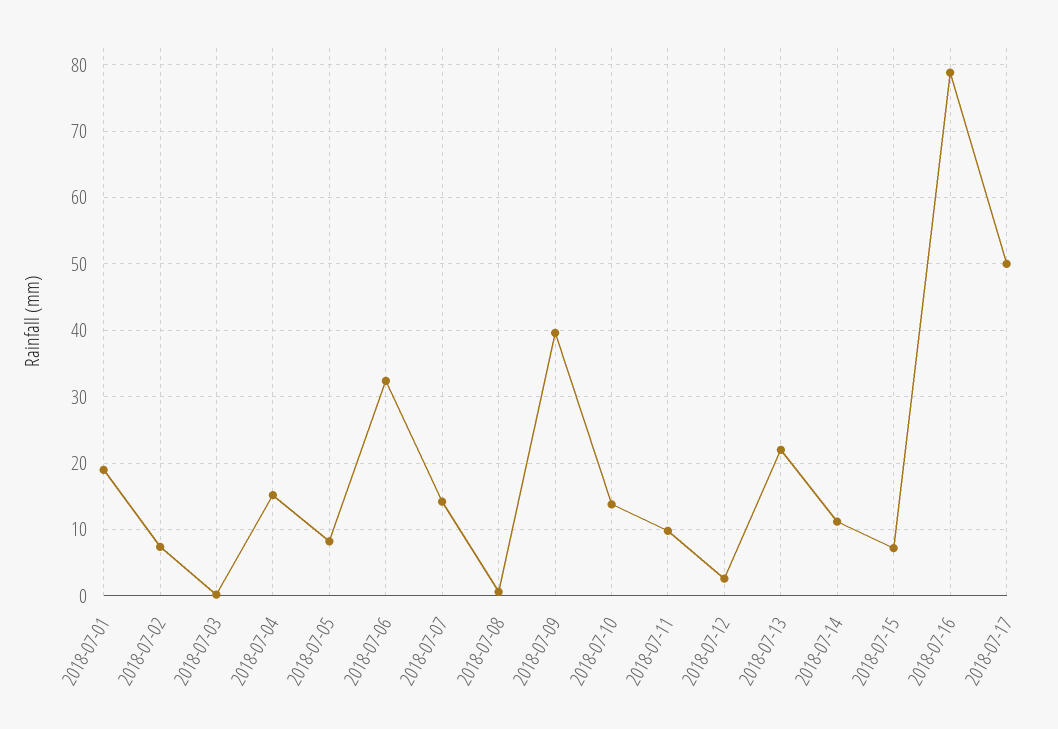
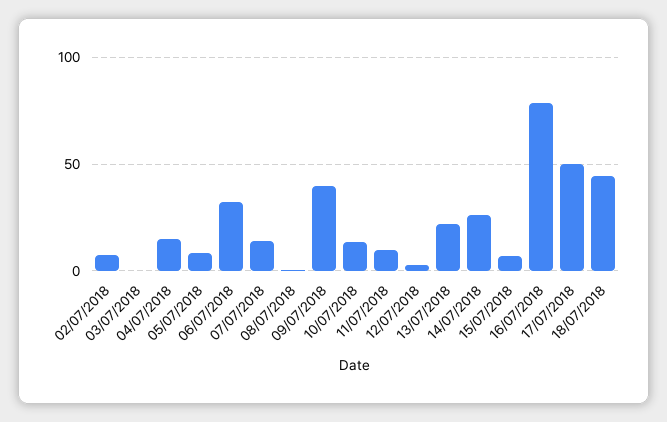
2018-07-01: 19 -> none
2018-07-14: 11 -> 25
18/07/2018: none -> 45

